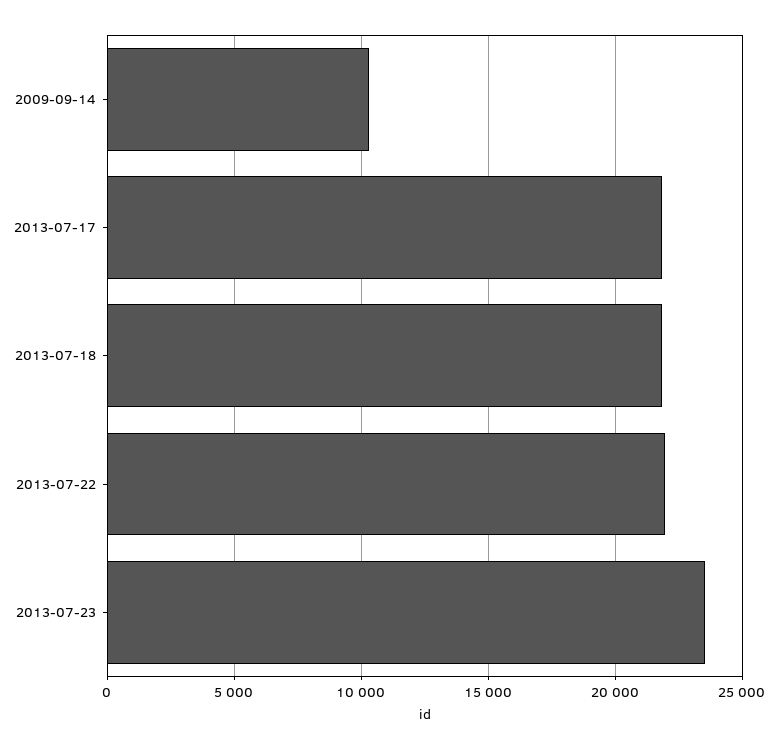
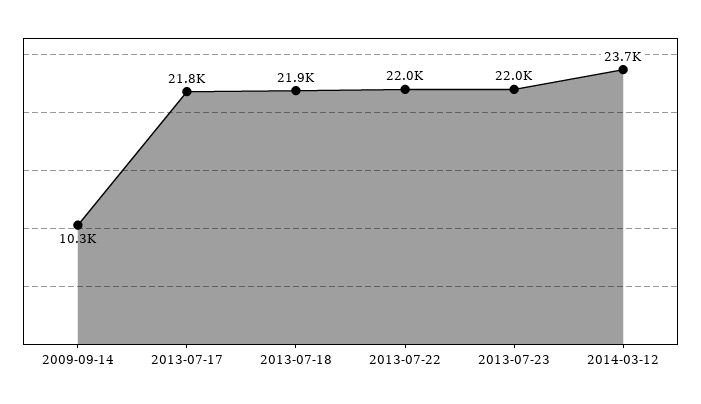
2013-07-23: 23500 -> 22000
2014-03-12: none -> 23700

